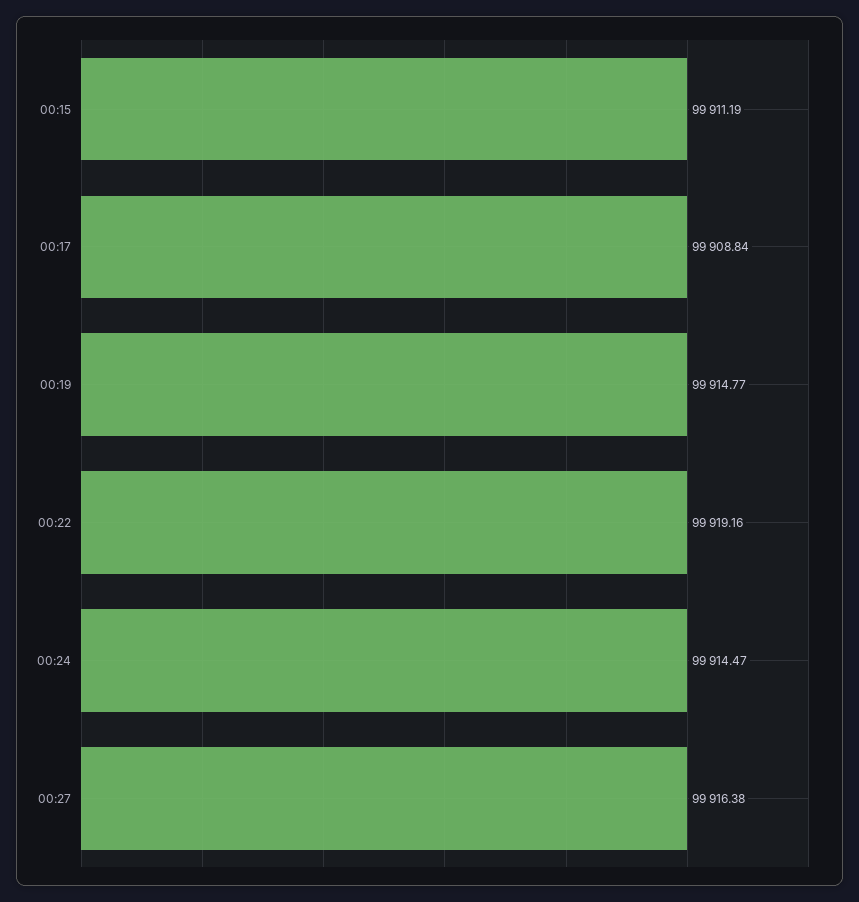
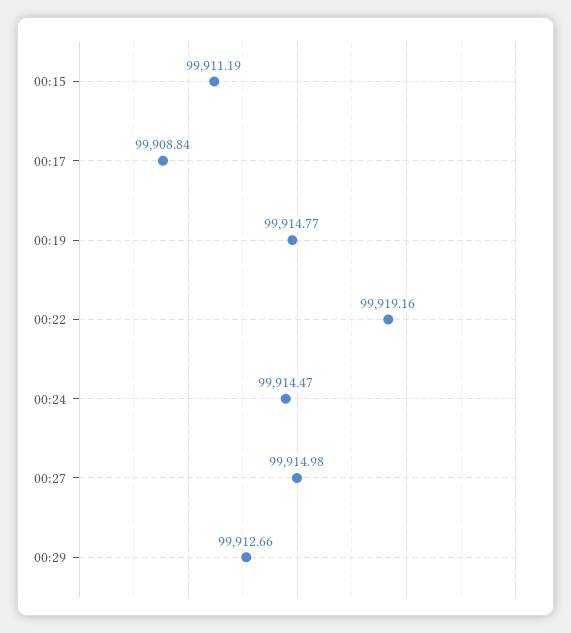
00:27: 99916.38 -> 99914.98
00:29: none -> 99912.66

